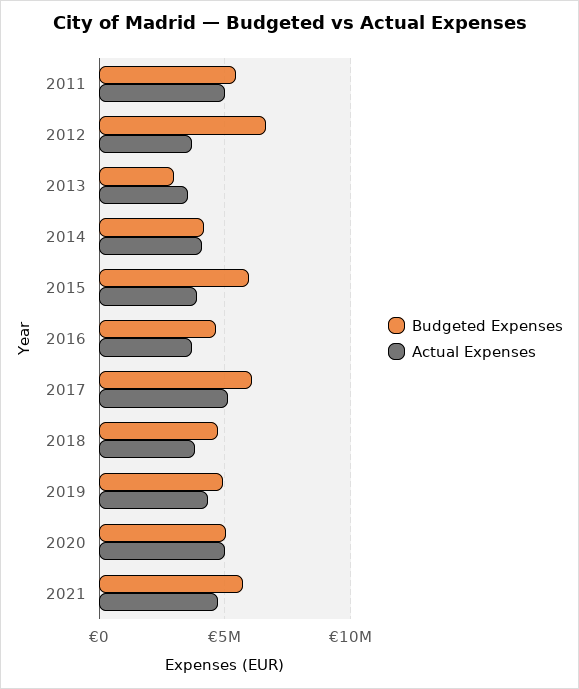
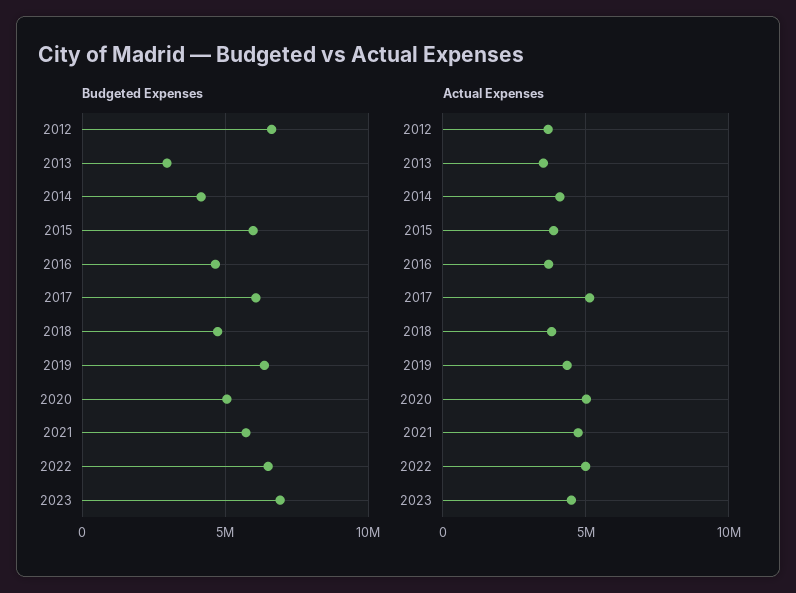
Budgeted Expenses, 2011: 5500000 -> none
Actual Expenses, 2011: 5000000 -> none
Budgeted Expenses, 2019: 5000000 -> 6500000
Budgeted Expenses, 2022: none -> 6500000
Budgeted Expenses, 2023: none -> 7000000
Actual Expenses, 2022: none -> 5000000
Actual Expenses, 2023: none -> 4500000

